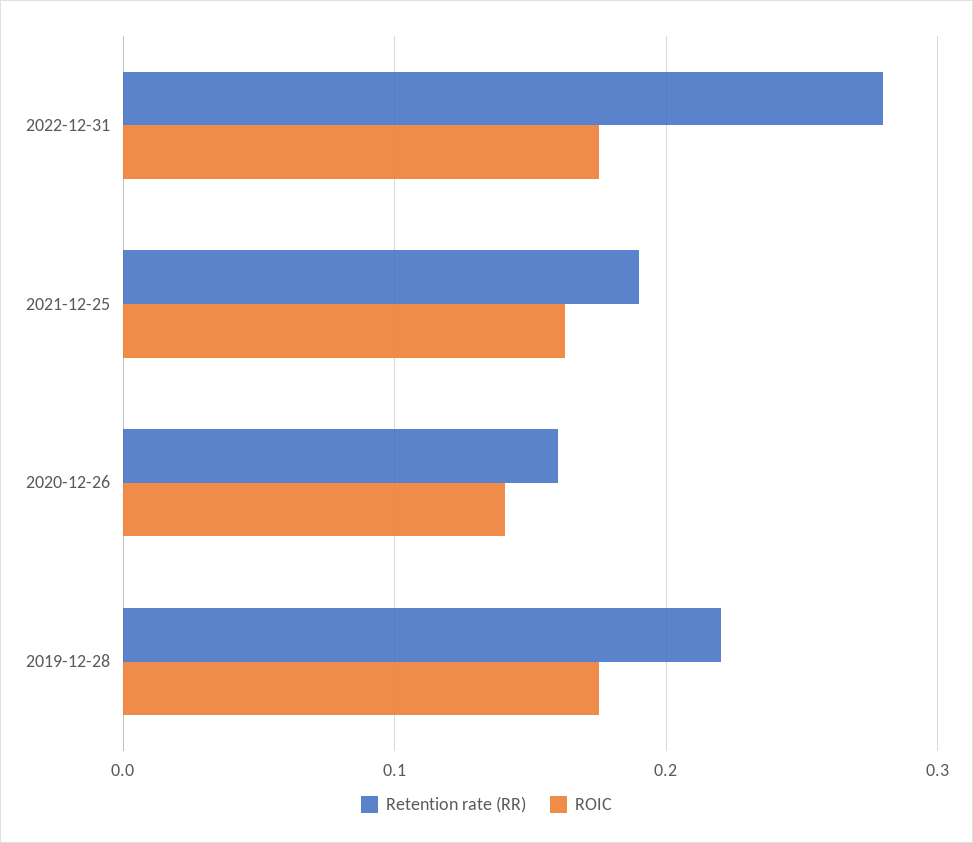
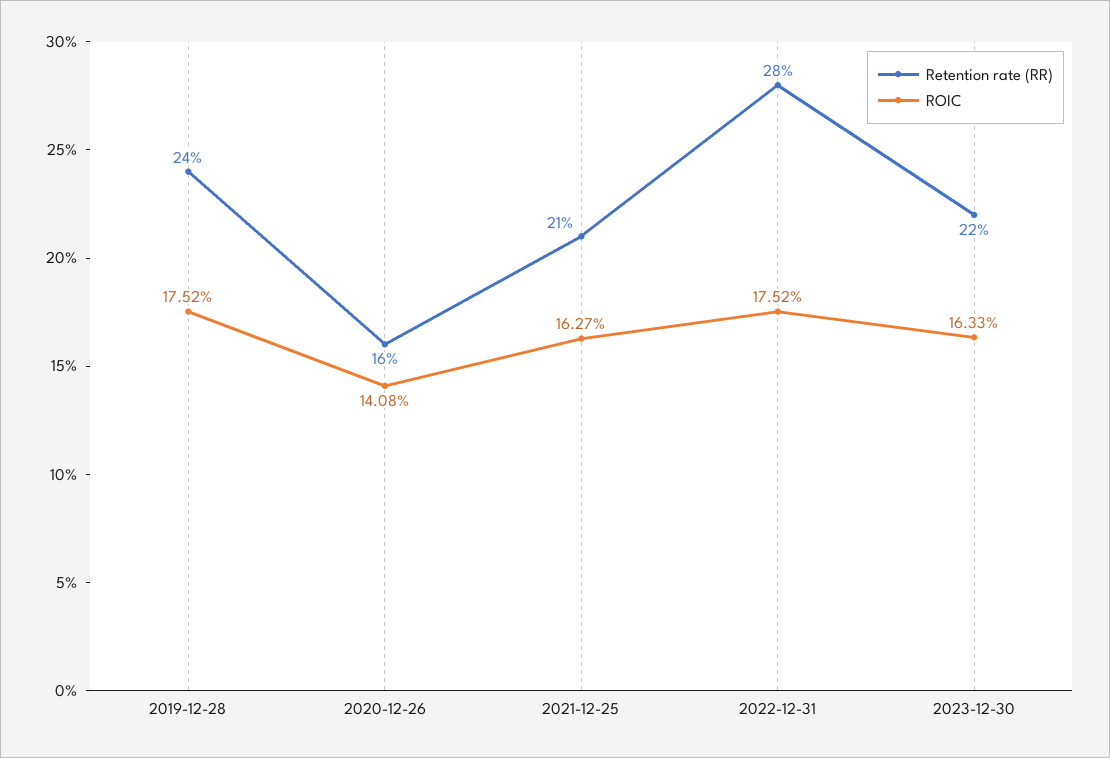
Retention rate (RR), 2021-12-25: 0.19 -> 0.21
Retention rate (RR), 2019-12-28: 0.22 -> 0.24
Retention rate (RR), 2023-12-30: none -> 0.22
ROIC, 2023-12-30: none -> 0.1633

